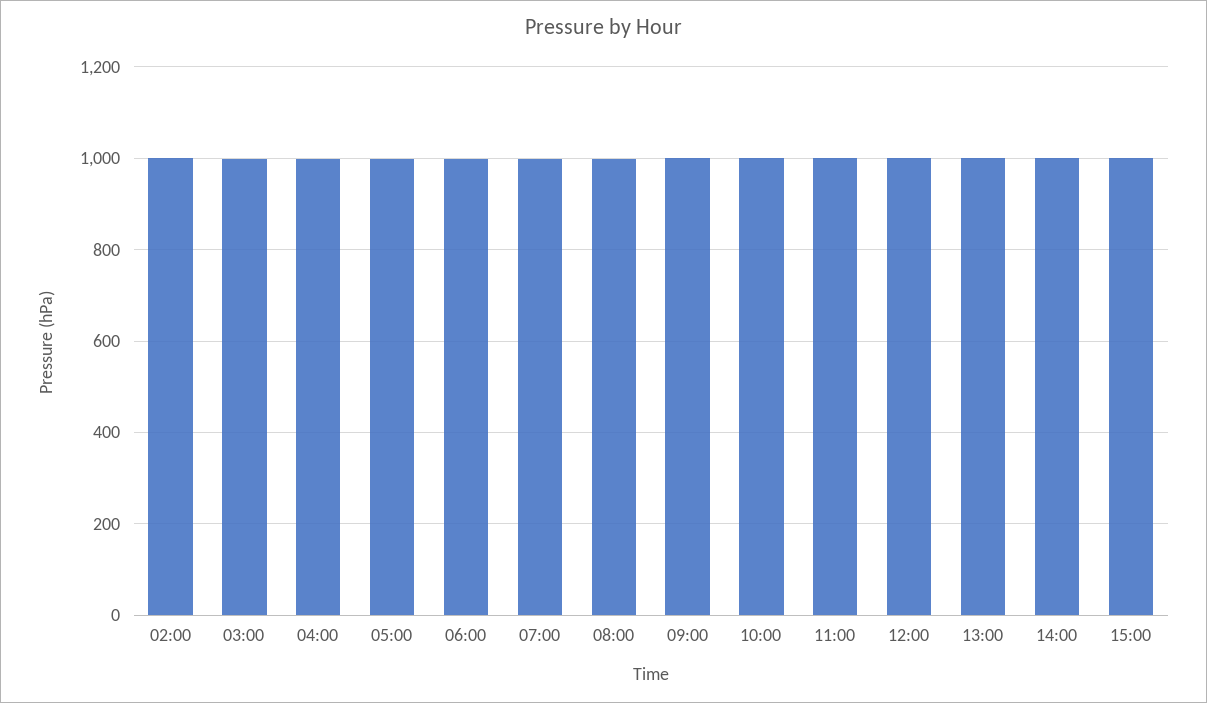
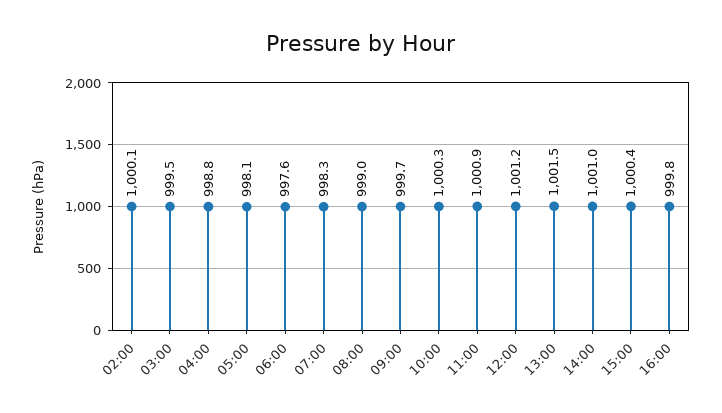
16:00: none -> 999.8

